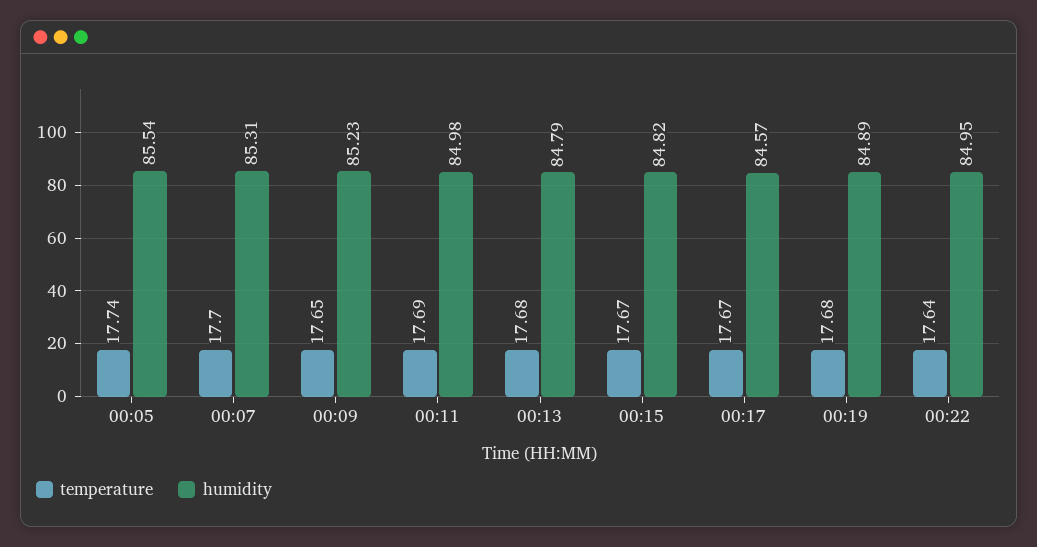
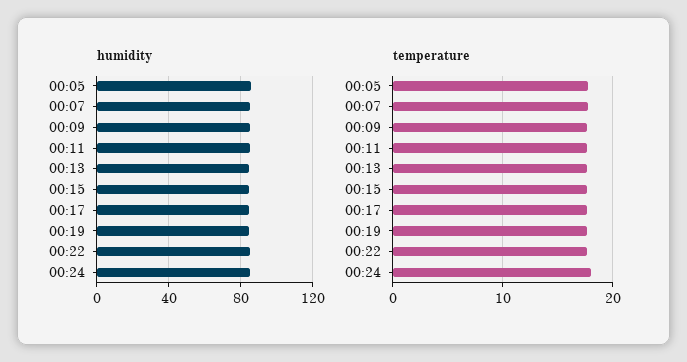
humidity, 00:24: none -> 85
temperature, 00:24: none -> 18

